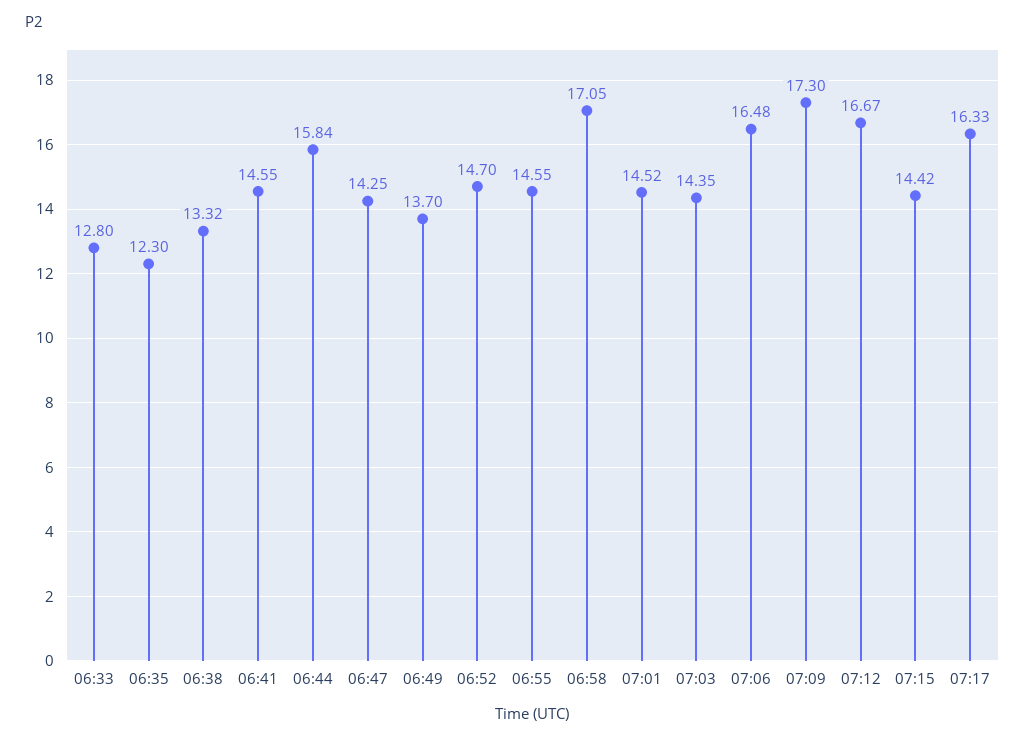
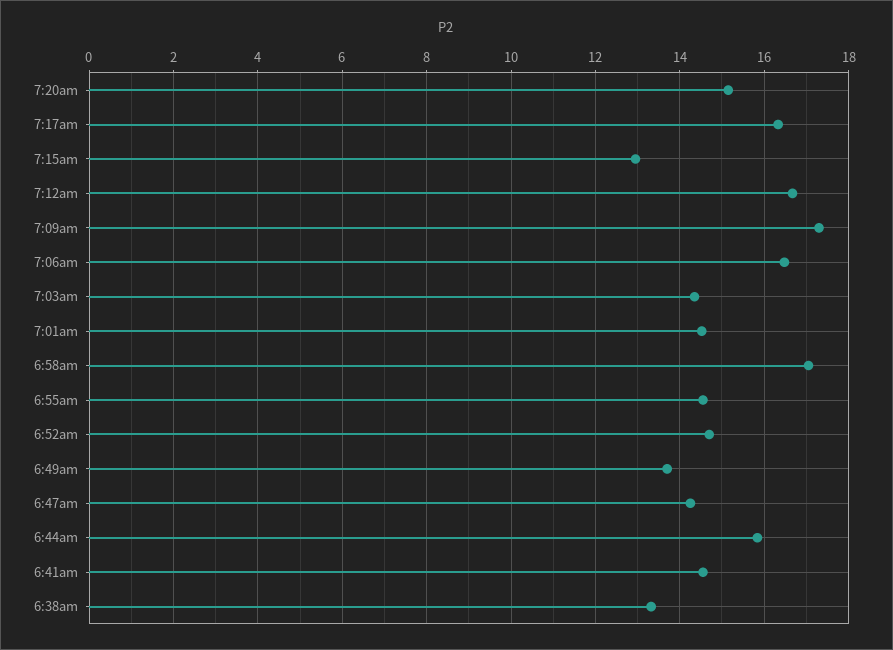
06:33: 12.8 -> none
06:35: 12.3 -> none
07:15: 14.42 -> 13
7:20am: none -> 15.2

